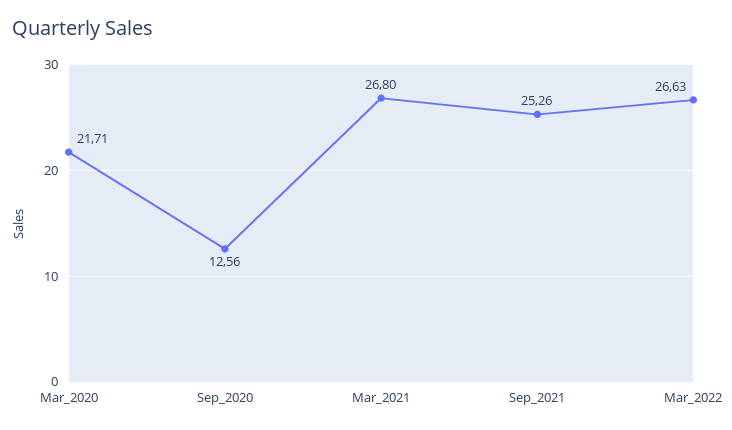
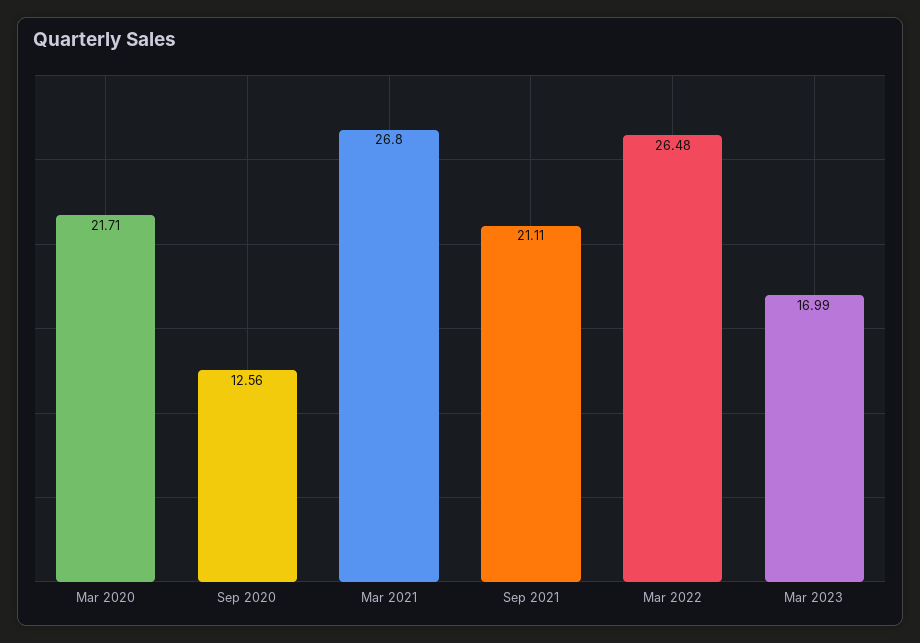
Sep_2021: 25.26 -> 21.11
Mar_2022: 26.63 -> 26.48
Mar 2023: none -> 16.99

